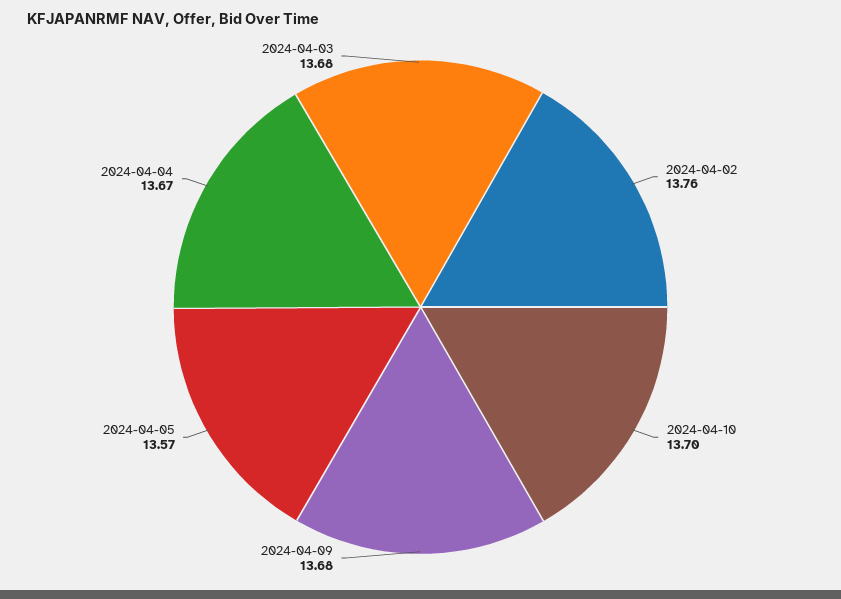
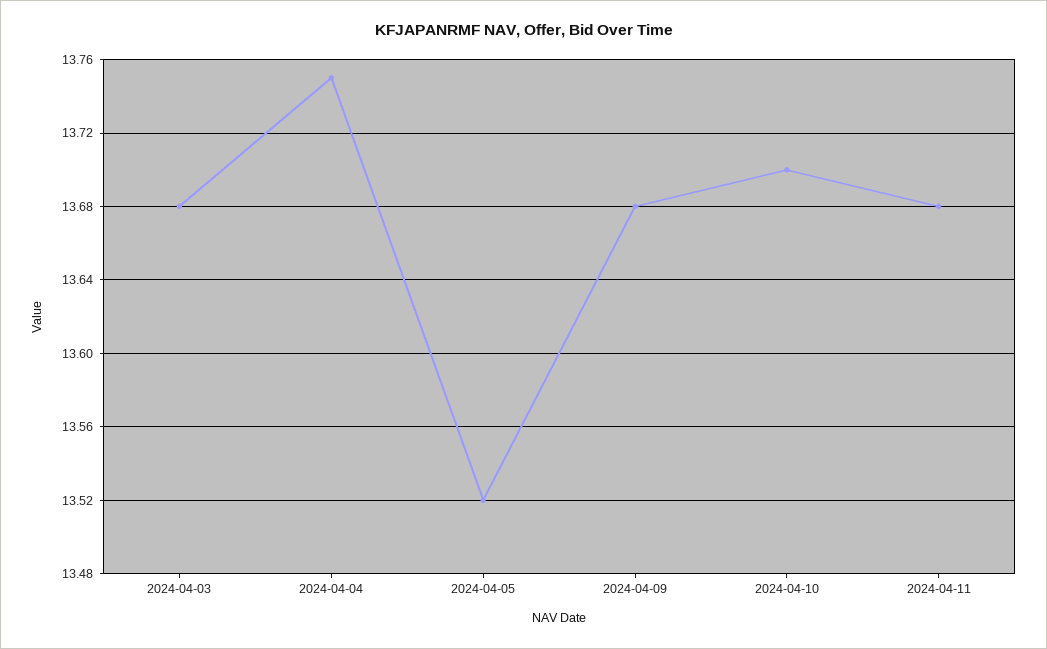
2024-04-02: 13.76 -> none
2024-04-05: 13.57 -> 13.52
2024-04-04: 13.67 -> 13.75
2024-04-11: none -> 13.68

